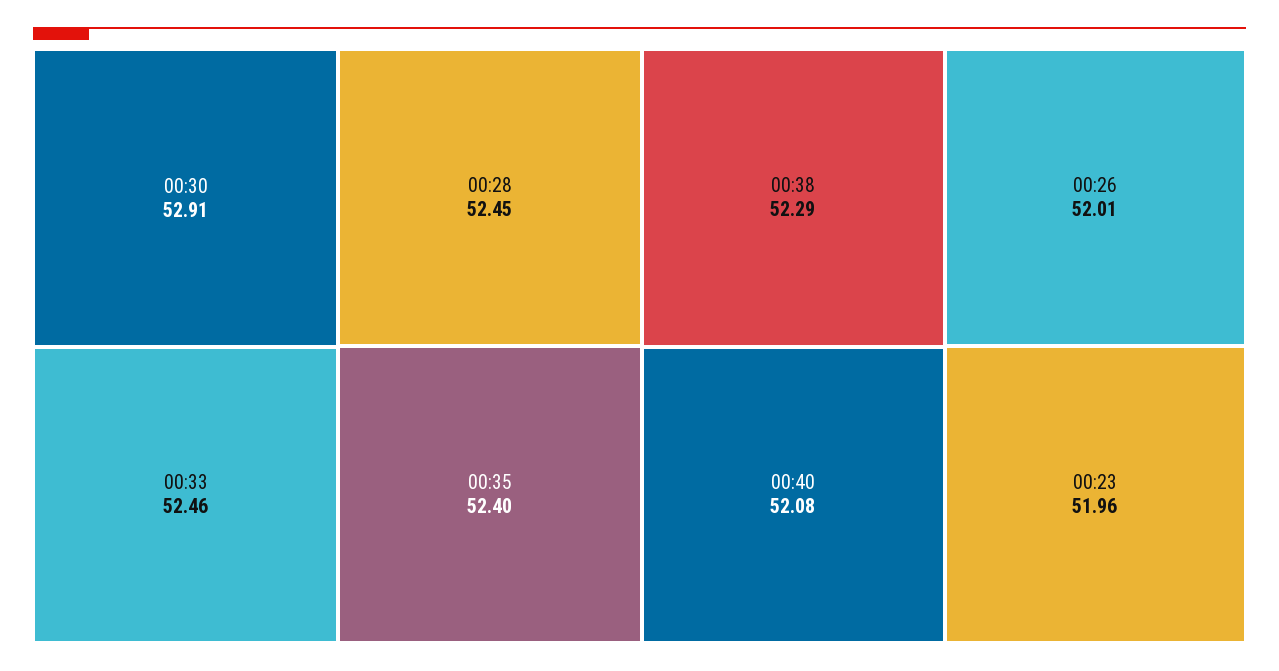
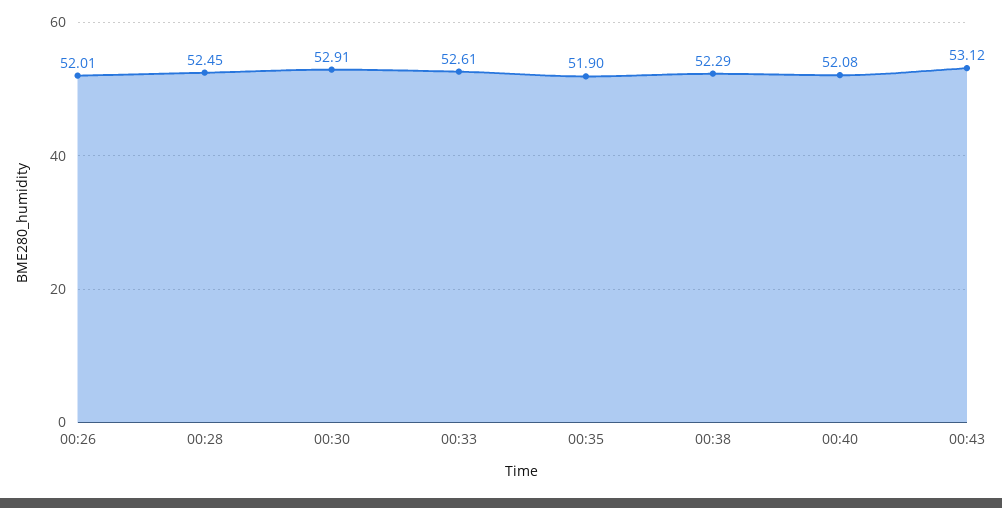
00:33: 52.46 -> 52.61
00:35: 52.4 -> 51.9
00:23: 51.96 -> none
00:43: none -> 53.12

